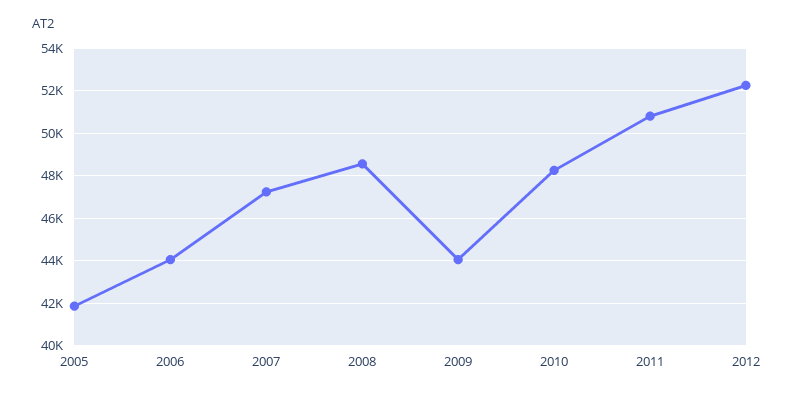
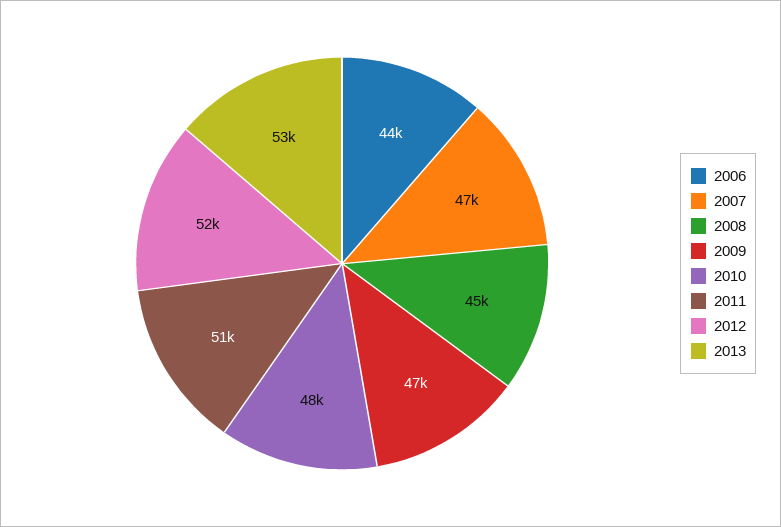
2005: 42000 -> none
2008: 48500 -> 45000
2009: 44000 -> 47000
2013: none -> 53000

